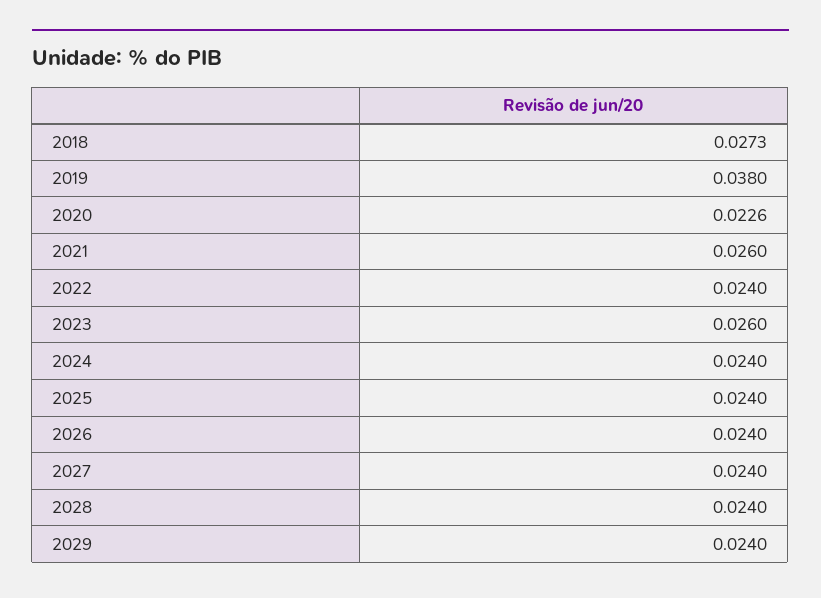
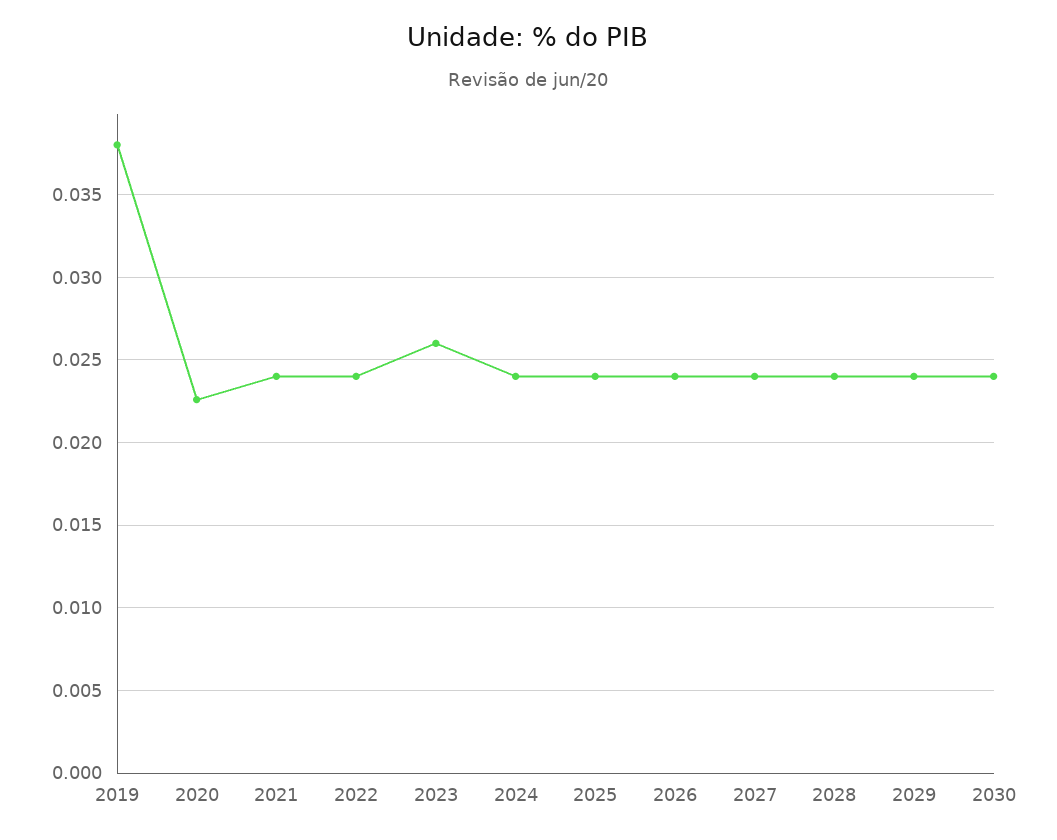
2018: 0.0273 -> none
2021: 0.026 -> 0.024
2030: none -> 0.024

